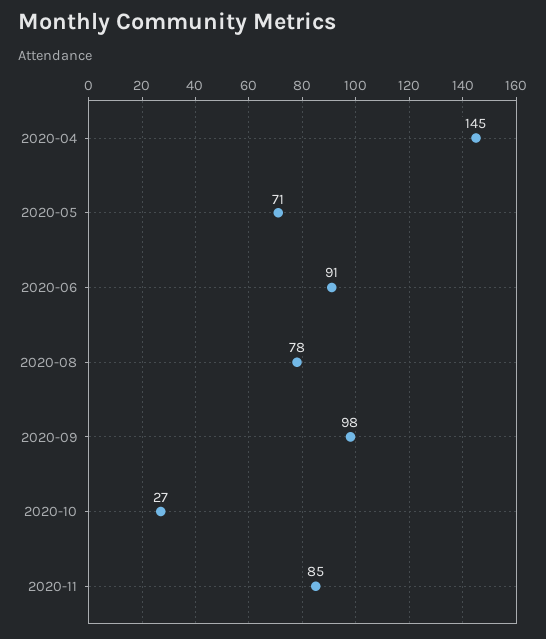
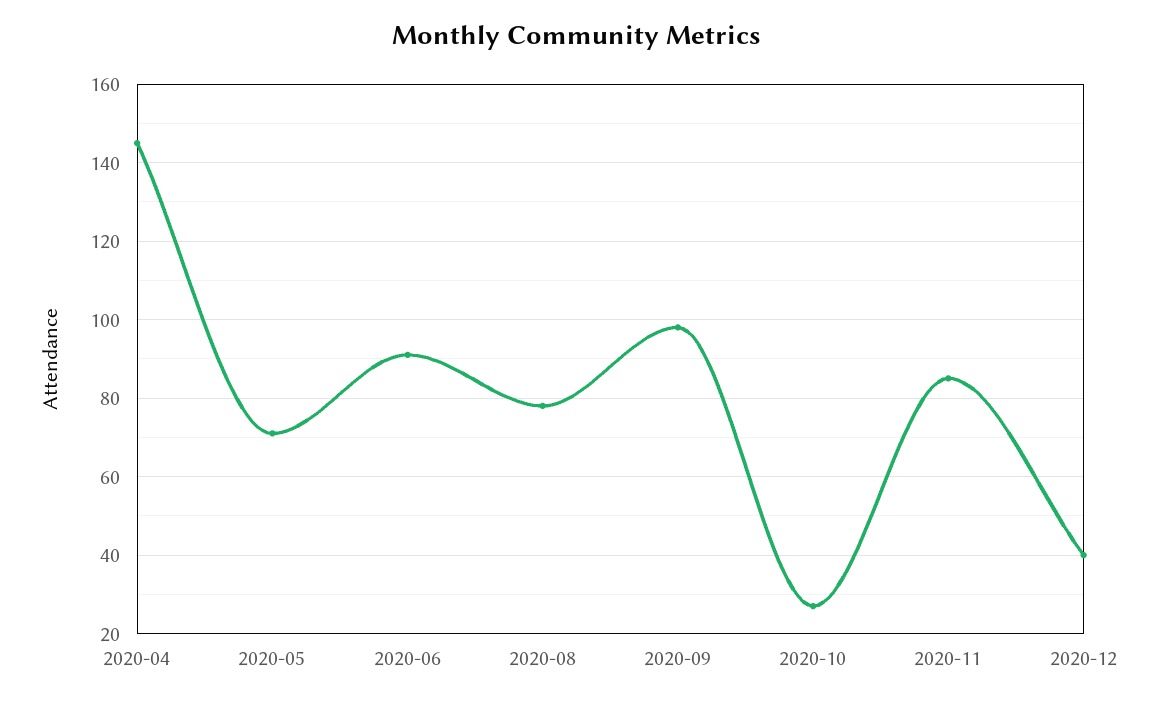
2020-12: none -> 40

